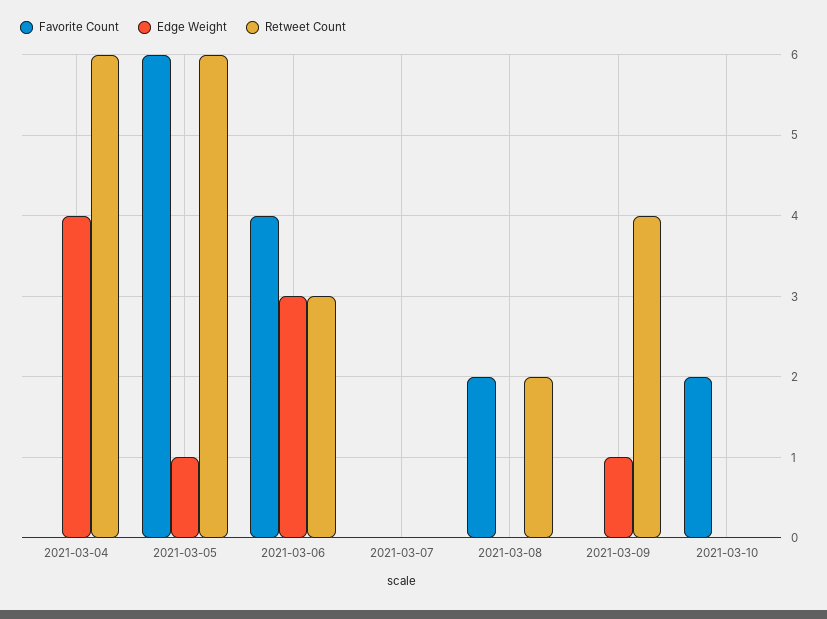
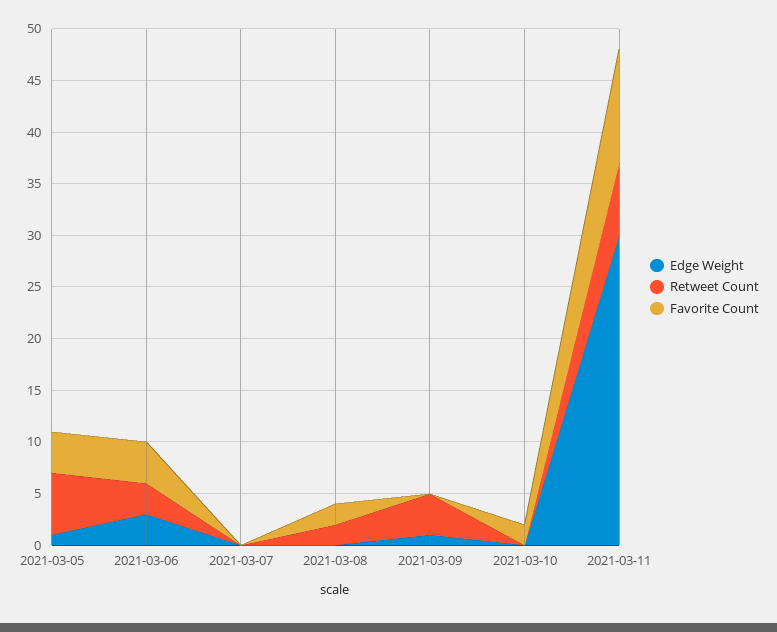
Favorite Count, 2021-03-04: 0 -> none
Edge Weight, 2021-03-04: 4 -> none
Retweet Count, 2021-03-04: 6 -> none
Favorite Count, 2021-03-05: 6 -> 4
Edge Weight, 2021-03-11: none -> 30
Retweet Count, 2021-03-11: none -> 7
Favorite Count, 2021-03-11: none -> 11

